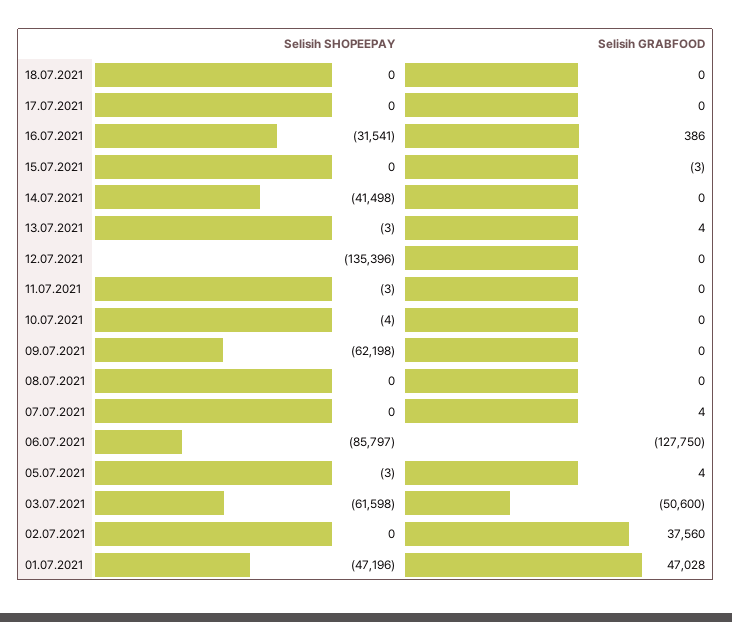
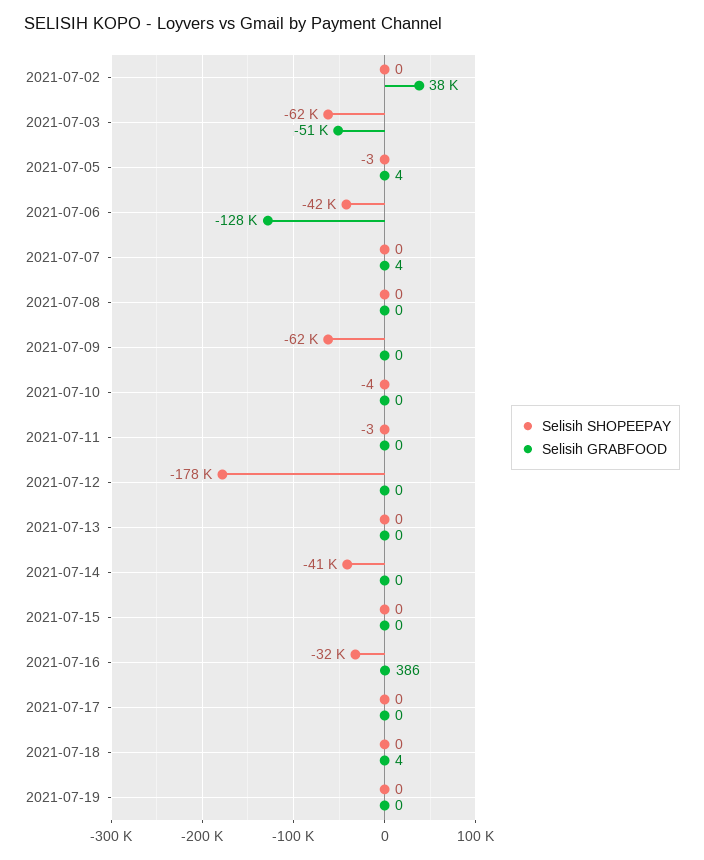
Selisih GRABFOOD, 18.07.2021: 0 -> 4
Selisih GRABFOOD, 15.07.2021: -3 -> 0
Selisih SHOPEEPAY, 13.07.2021: -3 -> 0
Selisih GRABFOOD, 13.07.2021: 4 -> 0
Selisih SHOPEEPAY, 12.07.2021: -135396 -> -178000
Selisih SHOPEEPAY, 06.07.2021: -85797 -> -42000
Selisih SHOPEEPAY, 01.07.2021: -47196 -> none
Selisih GRABFOOD, 01.07.2021: 47028 -> none
Selisih SHOPEEPAY, 2021-07-19: none -> 0
Selisih GRABFOOD, 2021-07-19: none -> 0

